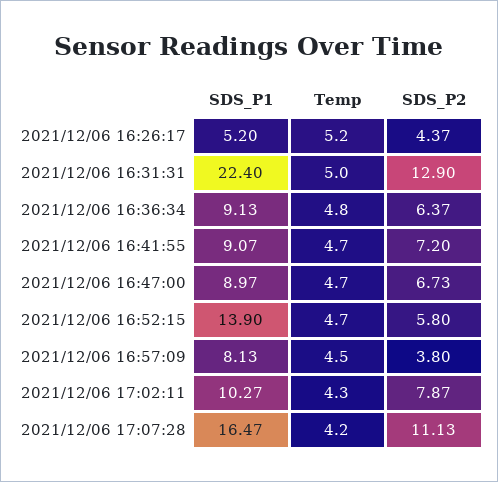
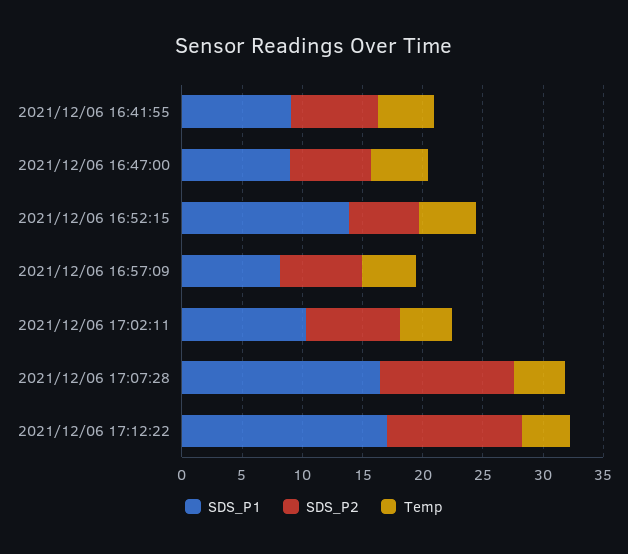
SDS_P1, 2021/12/06 16:26:17: 5.2 -> none
Temp, 2021/12/06 16:26:17: 5.2 -> none
SDS_P2, 2021/12/06 16:26:17: 4.37 -> none
SDS_P1, 2021/12/06 16:31:31: 22.4 -> none
Temp, 2021/12/06 16:31:31: 5 -> none
SDS_P2, 2021/12/06 16:31:31: 12.9 -> none
SDS_P1, 2021/12/06 16:36:34: 9.13 -> none
Temp, 2021/12/06 16:36:34: 4.8 -> none
SDS_P2, 2021/12/06 16:36:34: 6.37 -> none
SDS_P2, 2021/12/06 16:57:09: 3.8 -> 7
SDS_P1, 2021/12/06 17:12:22: none -> 17
SDS_P2, 2021/12/06 17:12:22: none -> 11
Temp, 2021/12/06 17:12:22: none -> 4

